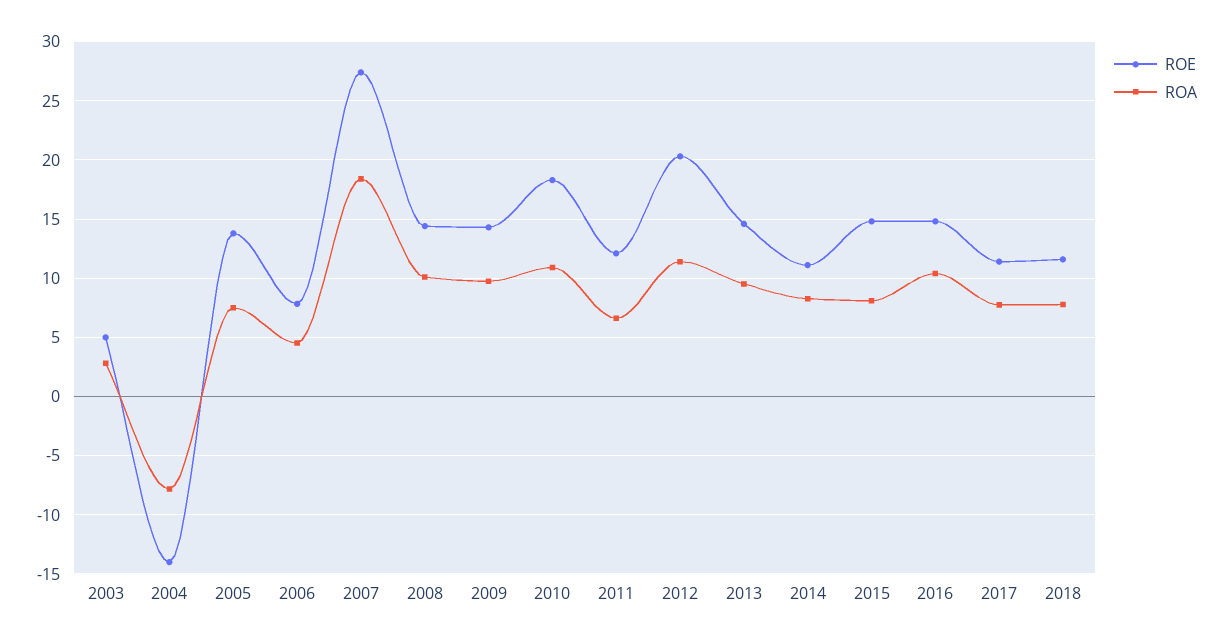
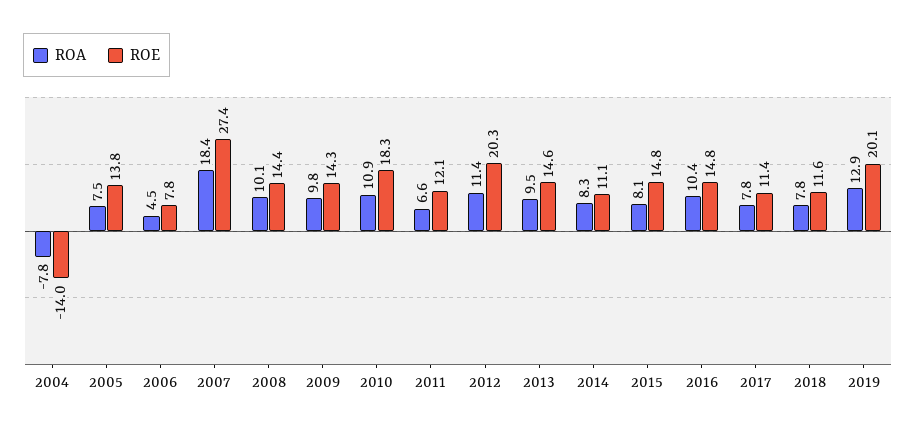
ROE, 2003: 5 -> none
ROA, 2003: 3 -> none
ROA, 2019: none -> 12.9
ROE, 2019: none -> 20.1

